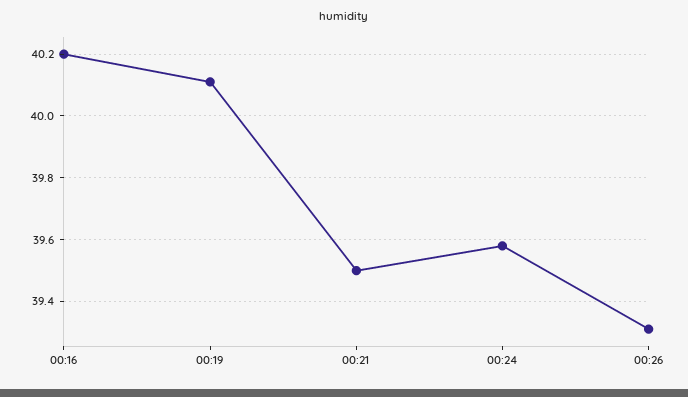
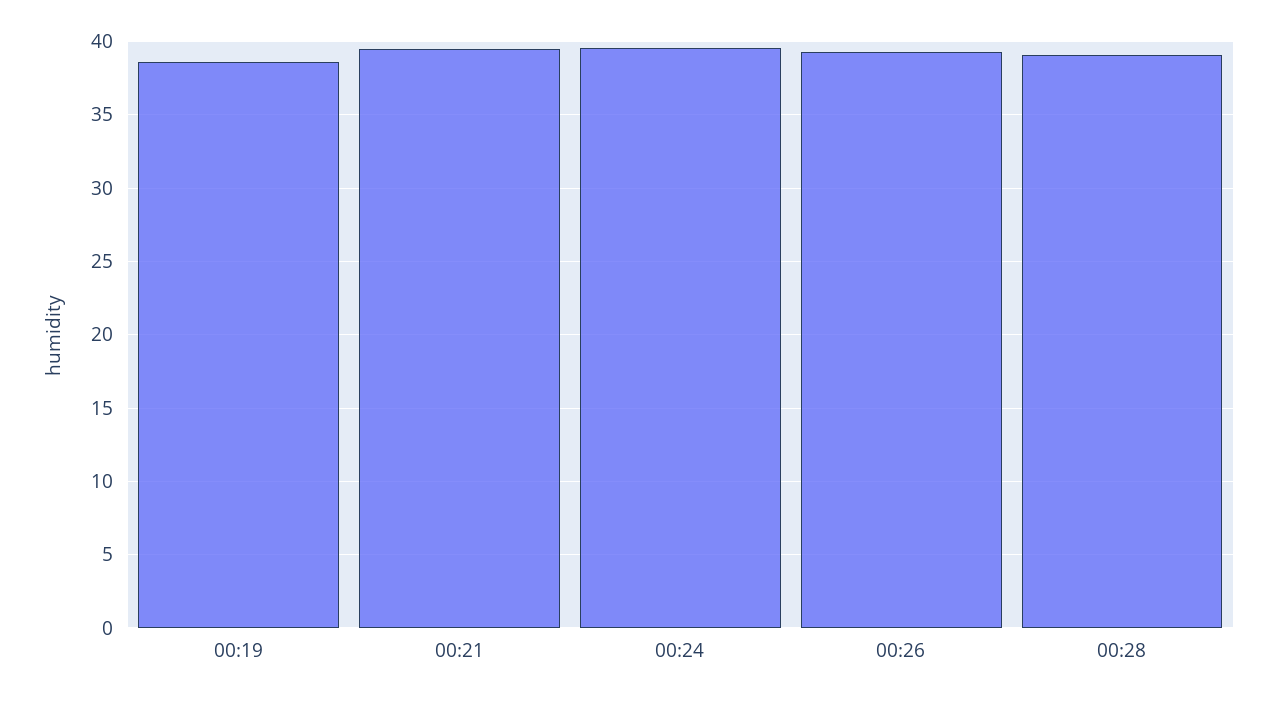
00:16: 40.2 -> none
00:19: 40.1 -> 38.5
00:28: none -> 39

